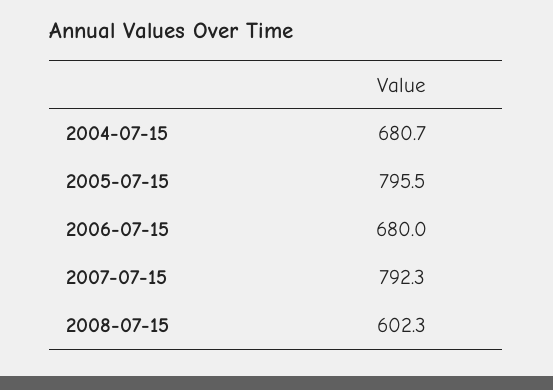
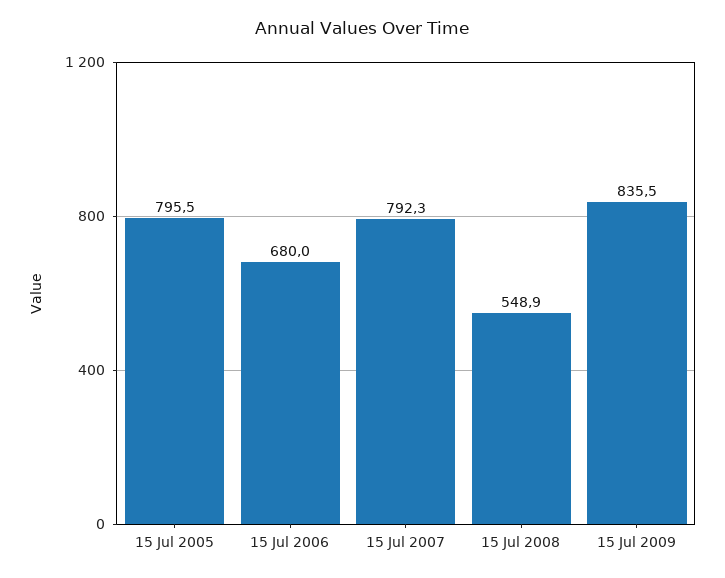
2004-07-15: 680.7 -> none
2008-07-15: 602.3 -> 548.9
15 Jul 2009: none -> 835.5

